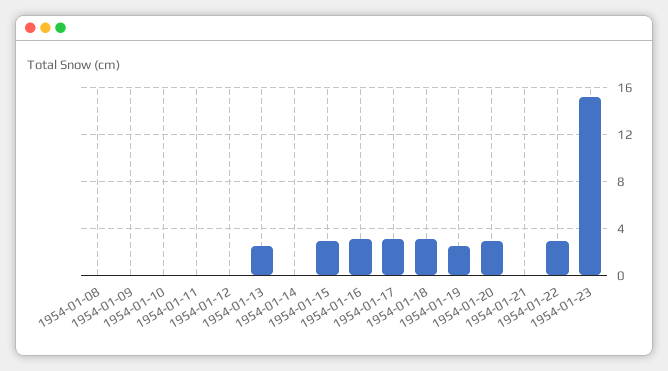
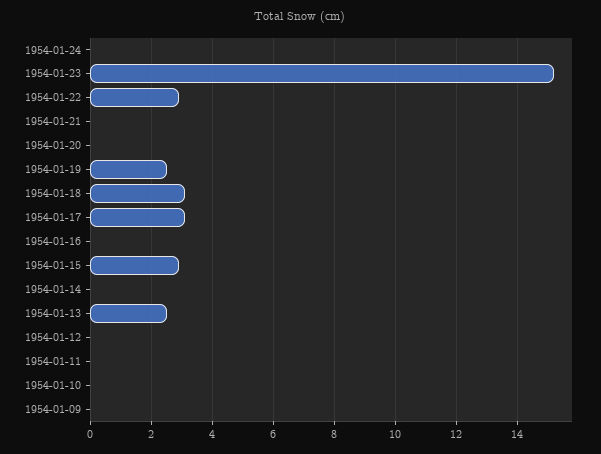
1954-01-08: 0 -> none
1954-01-16: 3 -> 0
1954-01-20: 3 -> 0
1954-01-24: none -> 0

